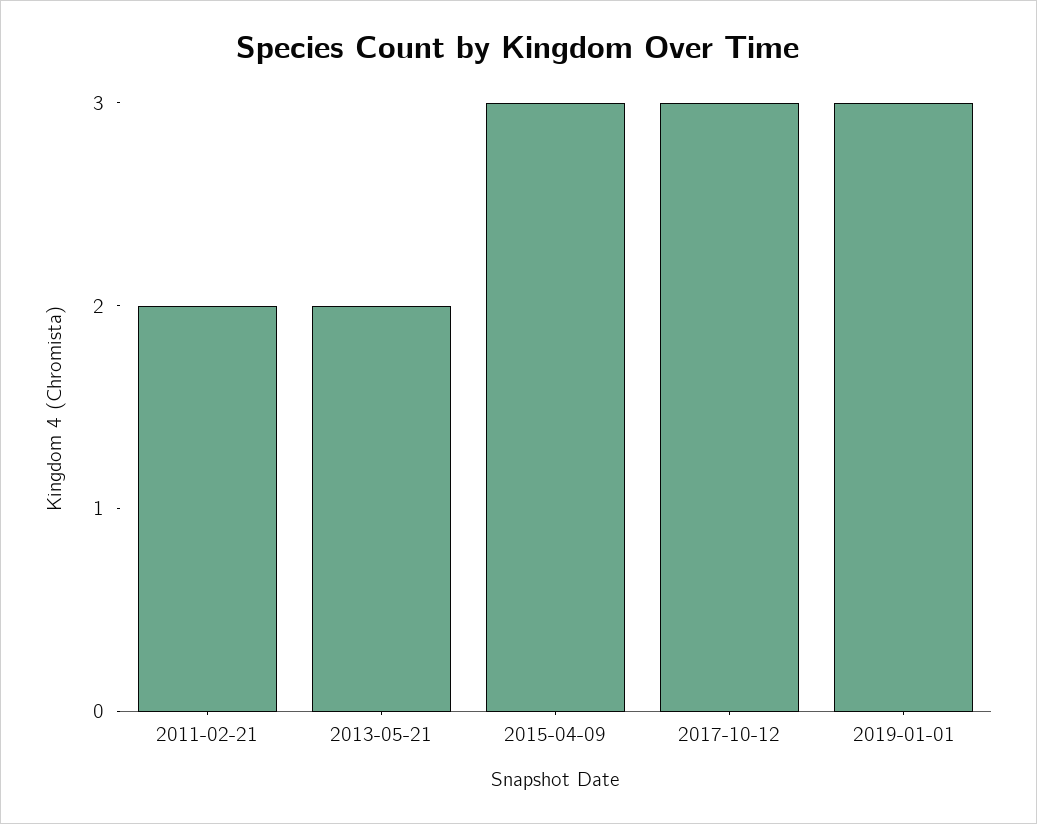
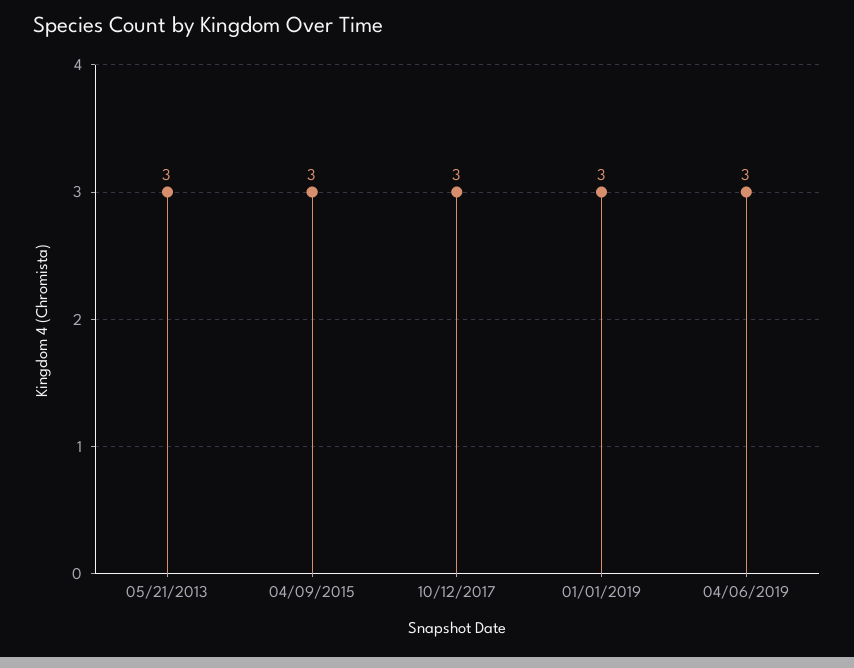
2011-02-21: 2 -> none
2013-05-21: 2 -> 3
04/06/2019: none -> 3

